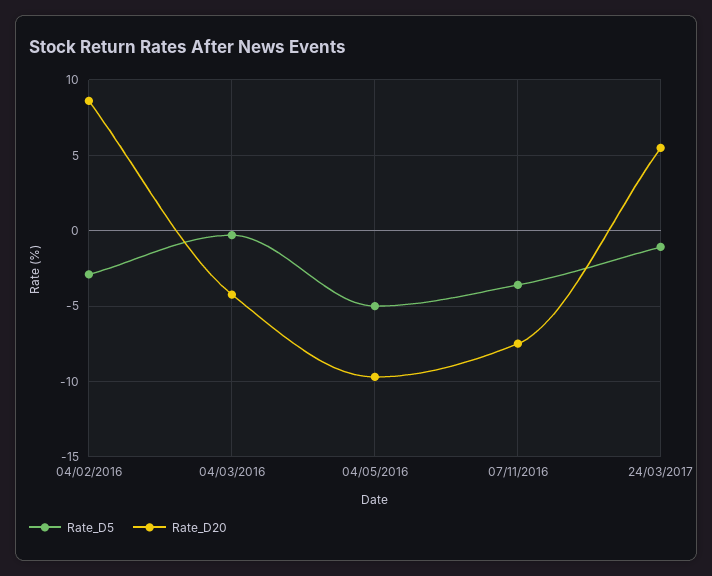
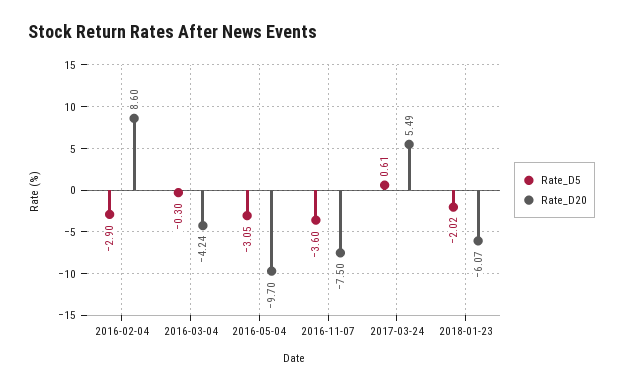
Rate_D5, 04/05/2016: -5 -> -3.05
Rate_D5, 24/03/2017: -1 -> 0.61
Rate_D5, 2018-01-23: none -> -2.02
Rate_D20, 2018-01-23: none -> -6.07

